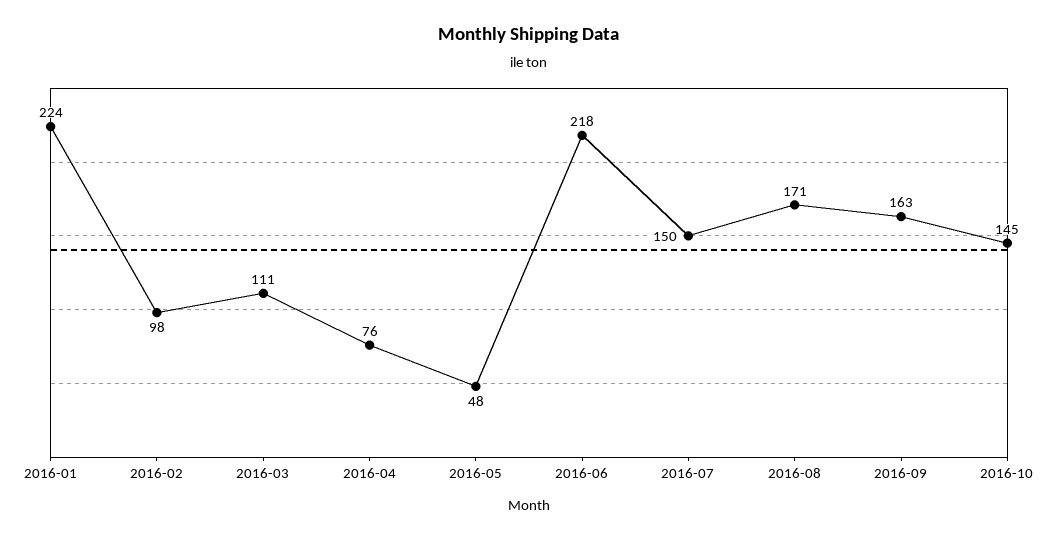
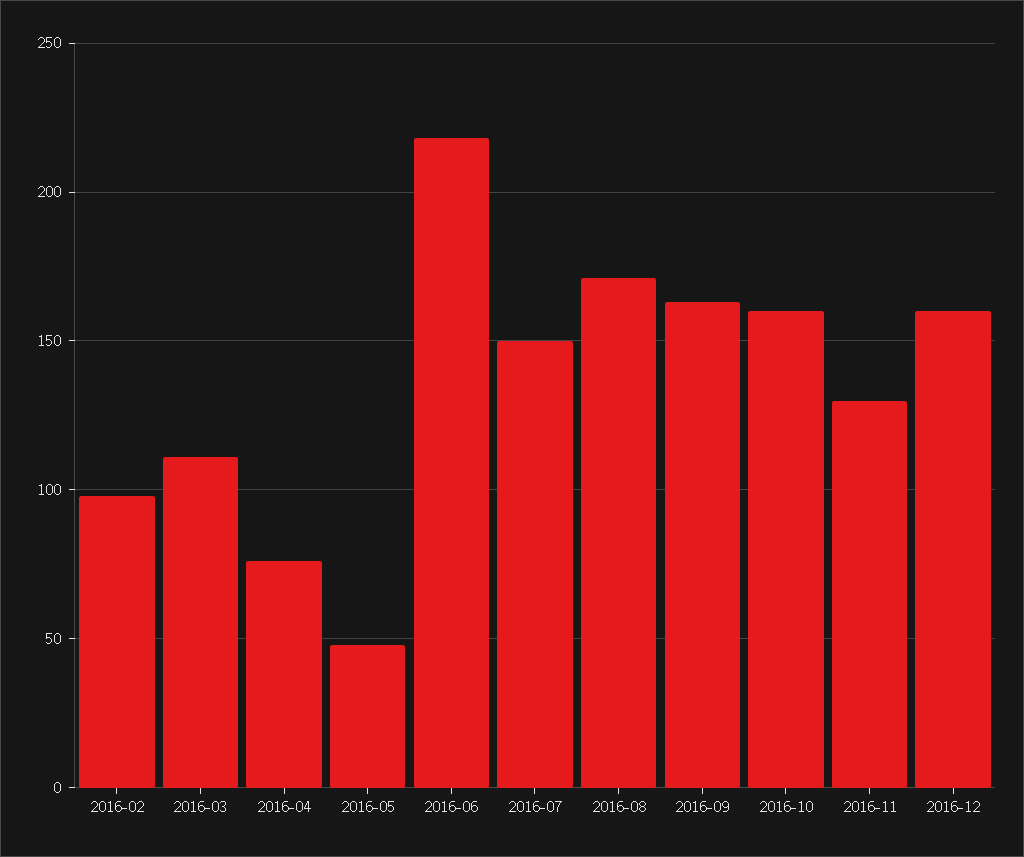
2016-01: 224 -> none
2016-10: 145 -> 160
2016-11: none -> 130
2016-12: none -> 160

